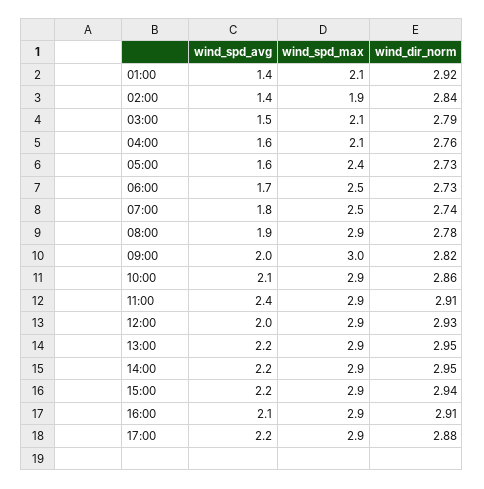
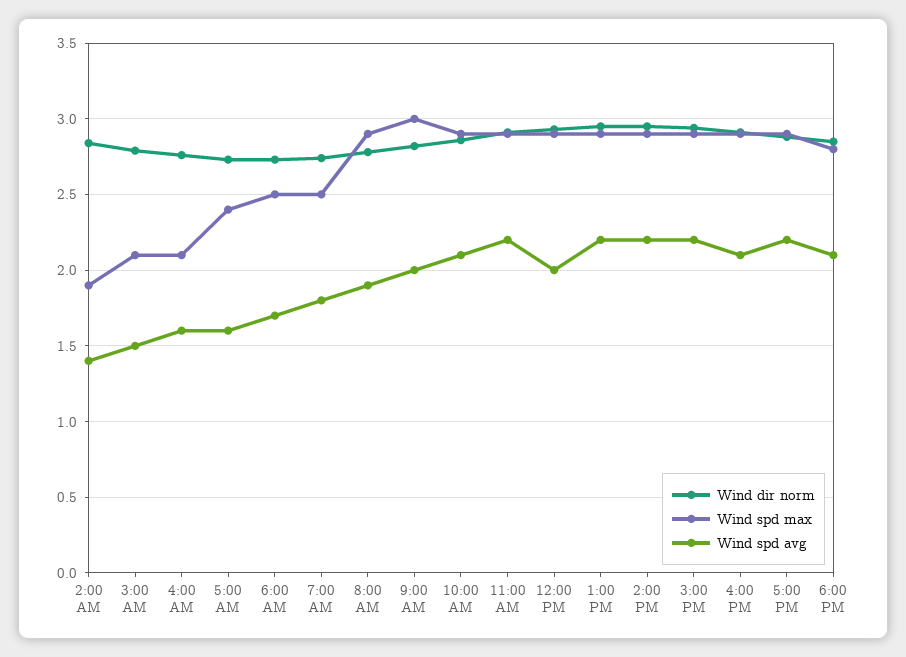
wind_spd_avg, 01:00: 1.4 -> none
wind_spd_max, 01:00: 2.1 -> none
wind_dir_norm, 01:00: 2.92 -> none
wind_spd_avg, 11:00: 2.4 -> 2.2
wind_dir_norm, 6:00 PM: none -> 2.85
wind_spd_max, 6:00 PM: none -> 2.8
wind_spd_avg, 6:00 PM: none -> 2.1

